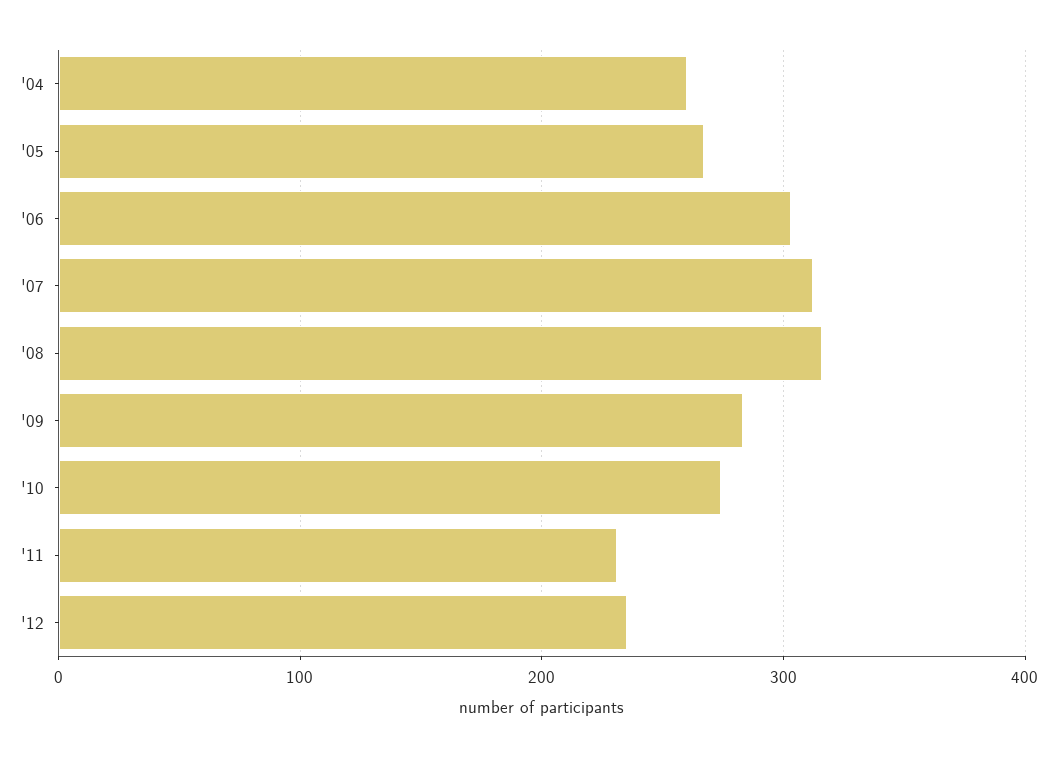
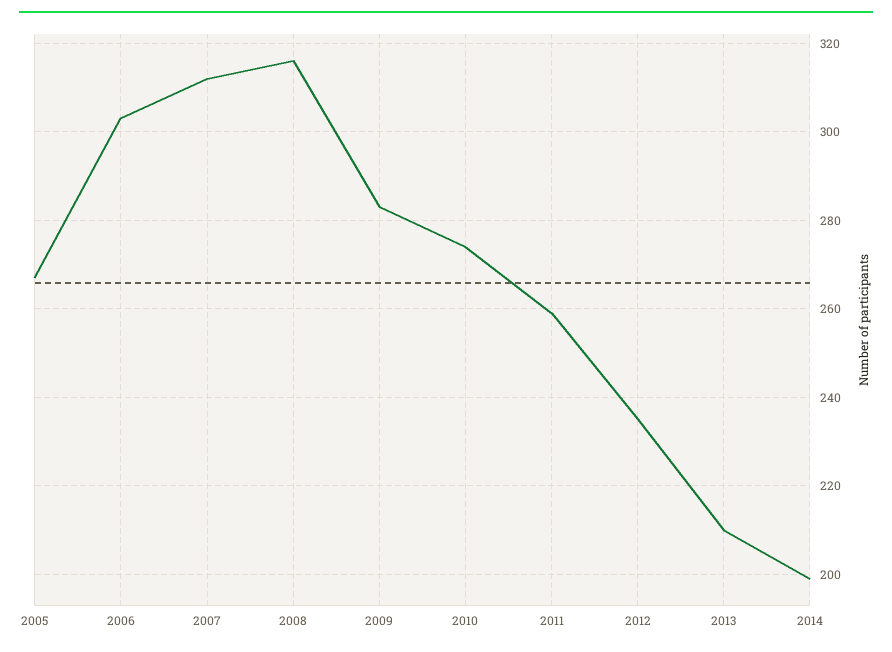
'04: 260 -> none
'11: 230 -> 260
2013: none -> 210
2014: none -> 200

